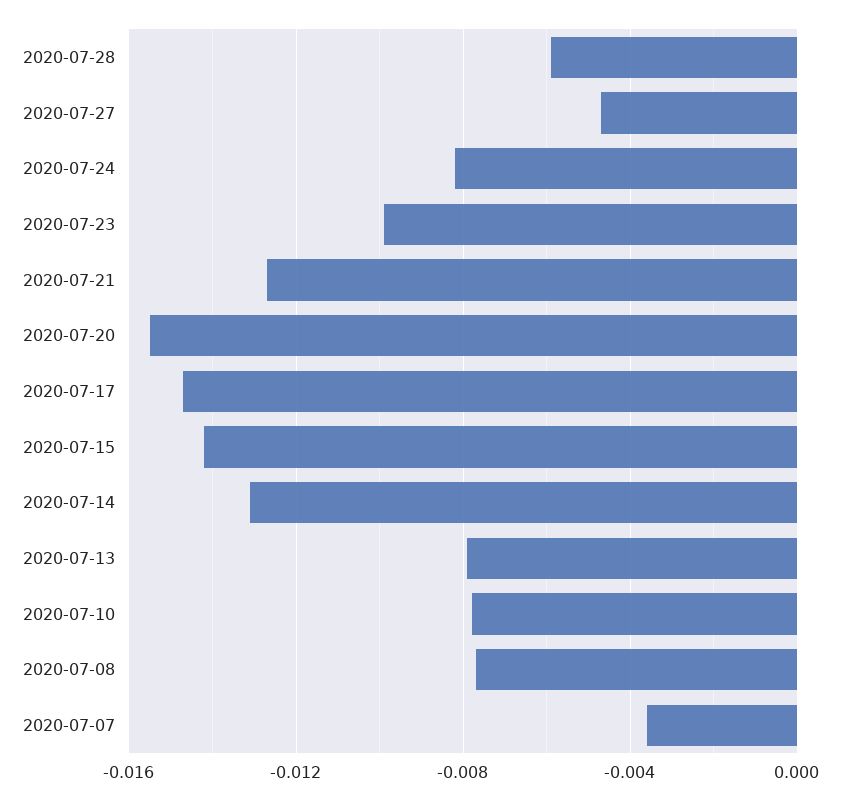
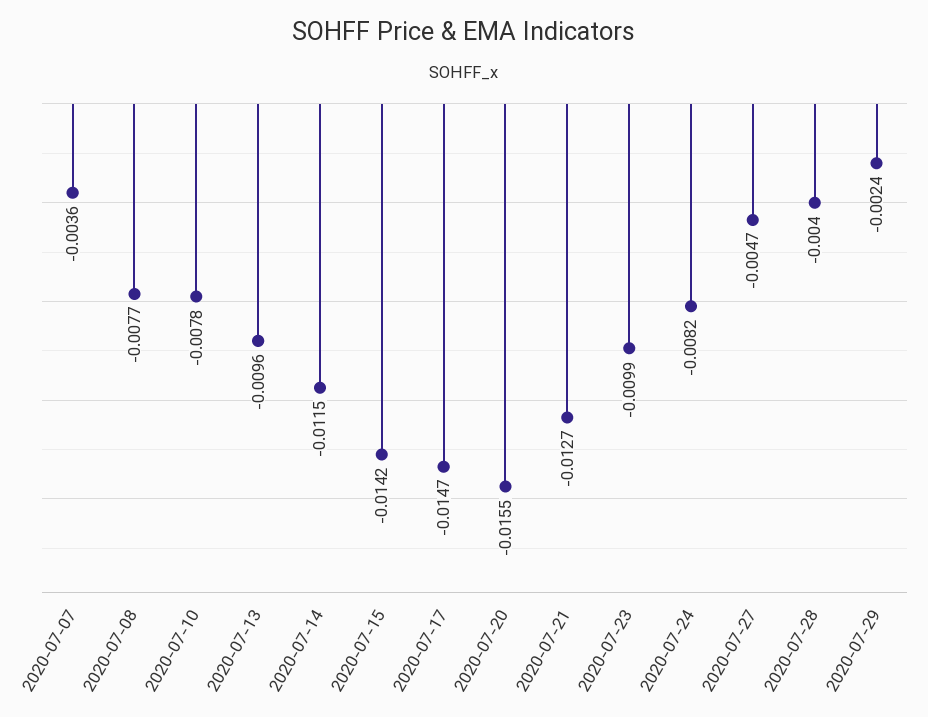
2020-07-28: -0.006 -> -0.004
2020-07-14: -0.013 -> -0.0115
2020-07-13: -0.008 -> -0.0096
2020-07-29: none -> -0.0024

